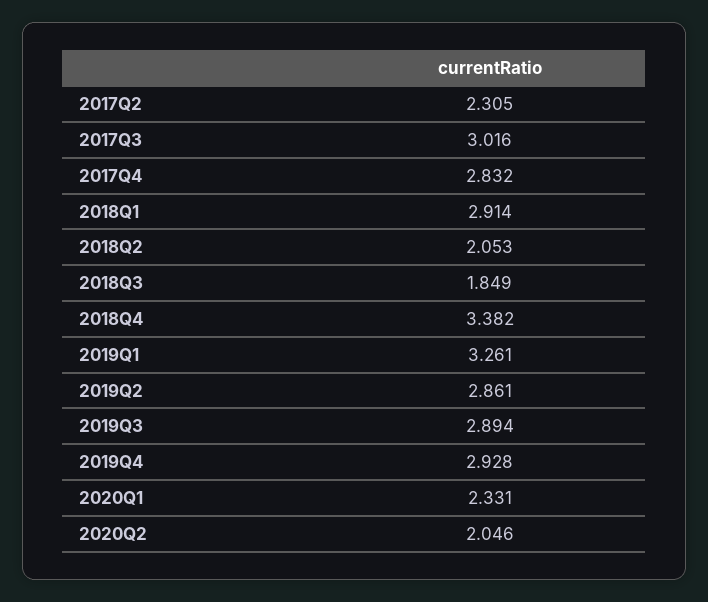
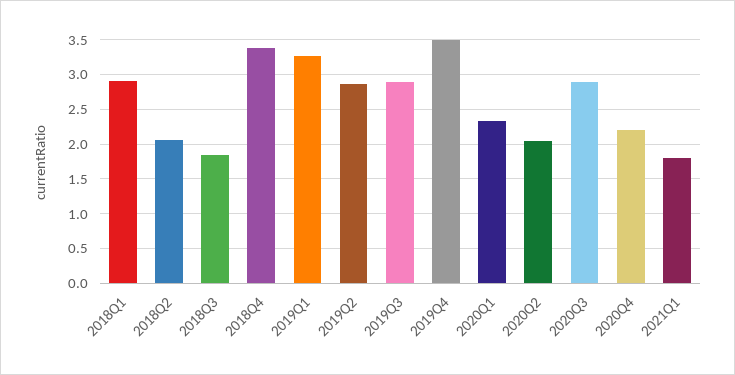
2017Q2: 2.305 -> none
2017Q3: 3.016 -> none
2017Q4: 2.832 -> none
2019Q4: 2.928 -> 3.5
2020Q3: none -> 2.9
2020Q4: none -> 2.2
2021Q1: none -> 1.8

